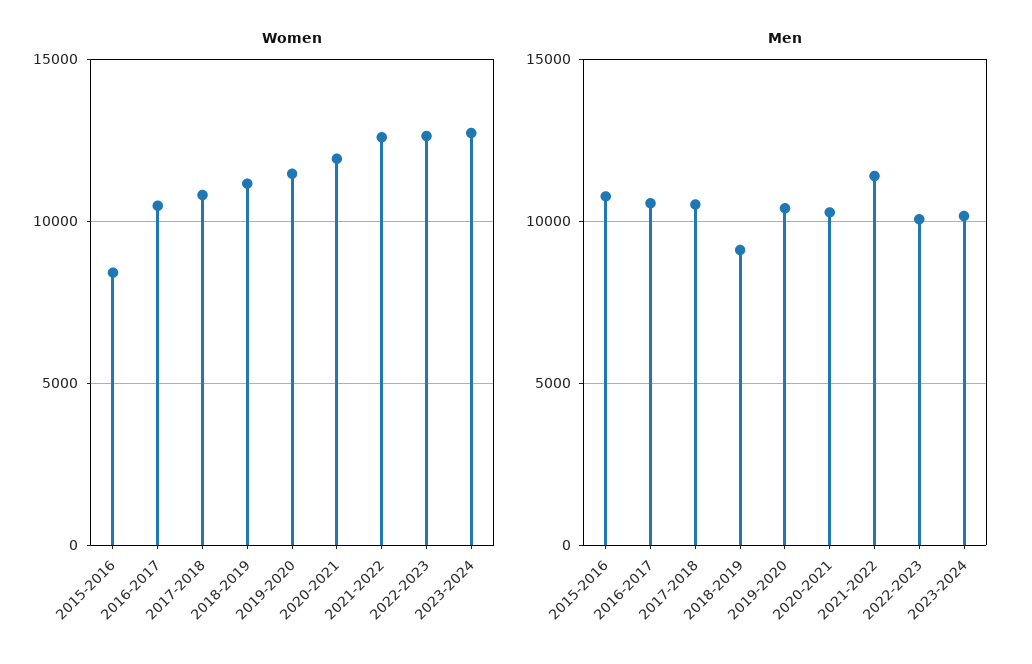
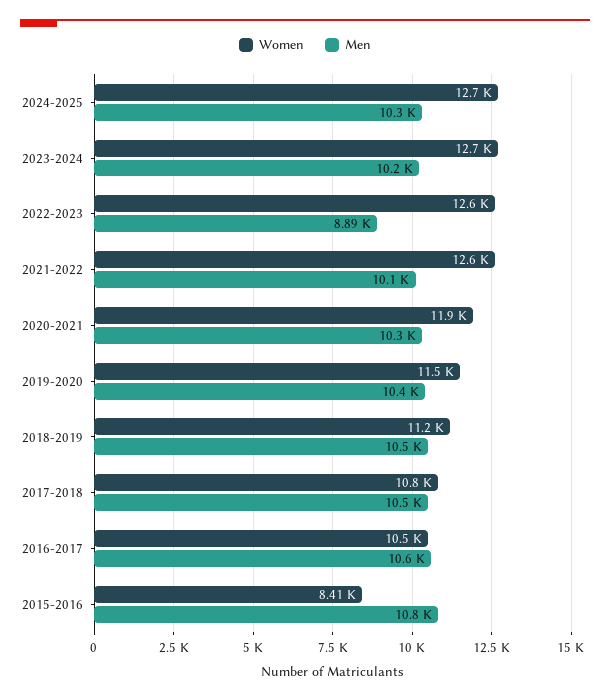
Men, 2018-2019: 9000 -> 10500
Men, 2021-2022: 11500 -> 10100
Men, 2022-2023: 10000 -> 8890
Women, 2024-2025: none -> 12700
Men, 2024-2025: none -> 10300

